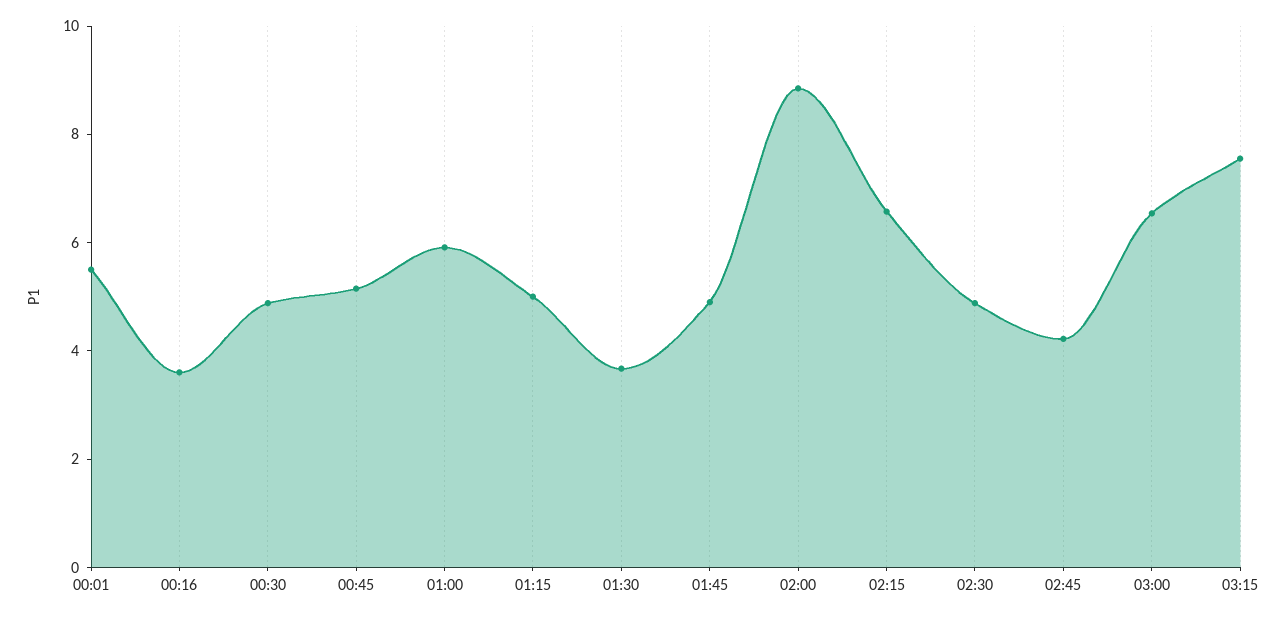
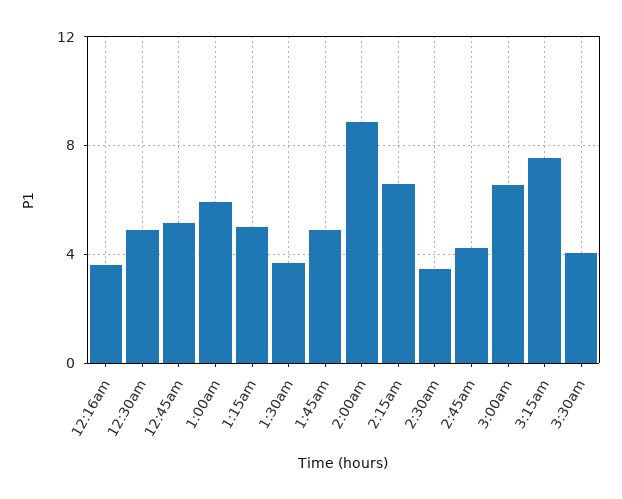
00:01: 5.5 -> none
02:30: 5 -> 3.5
3:30am: none -> 4

